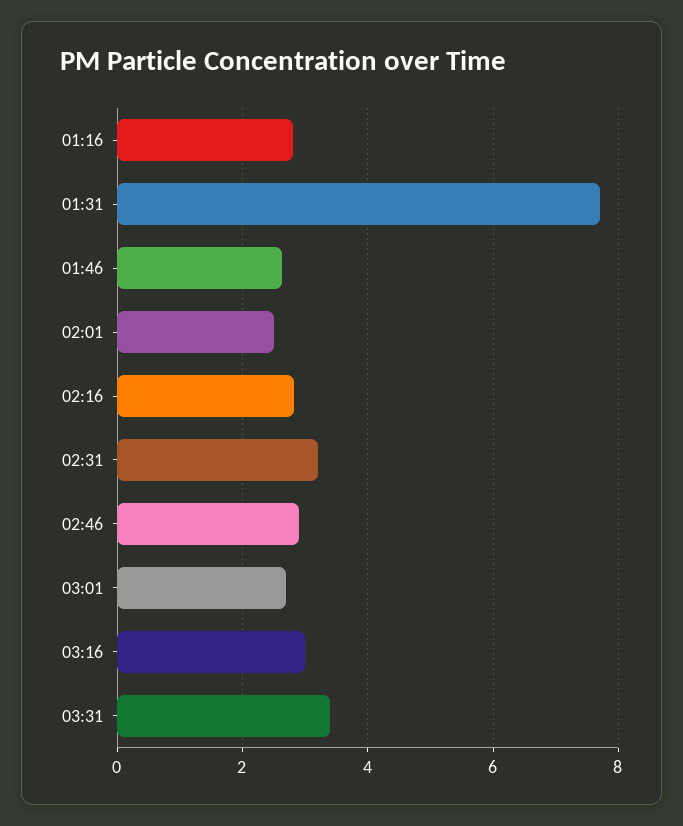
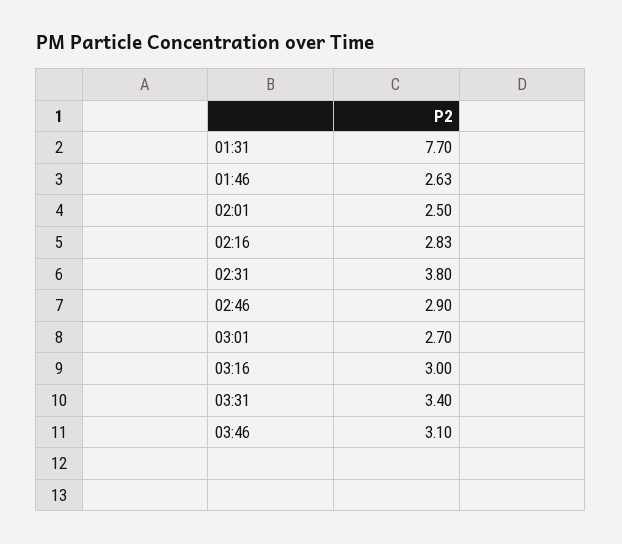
01:16: 2.8 -> none
02:31: 3.2 -> 3.8
03:46: none -> 3.1

